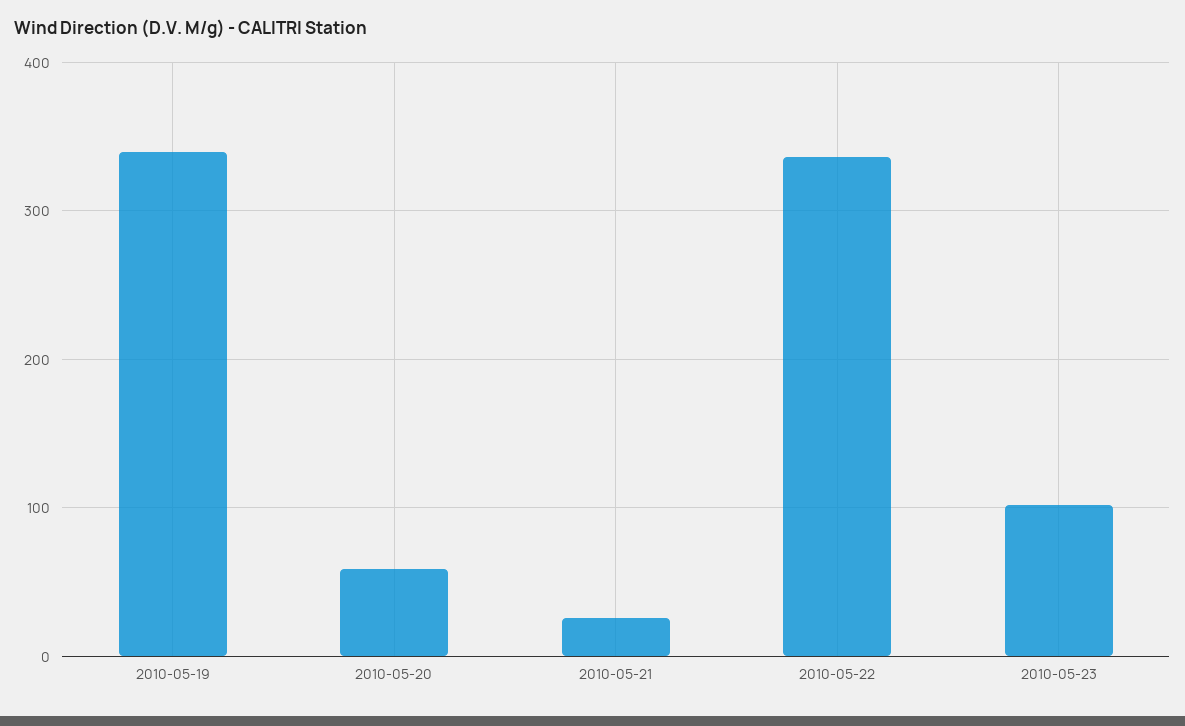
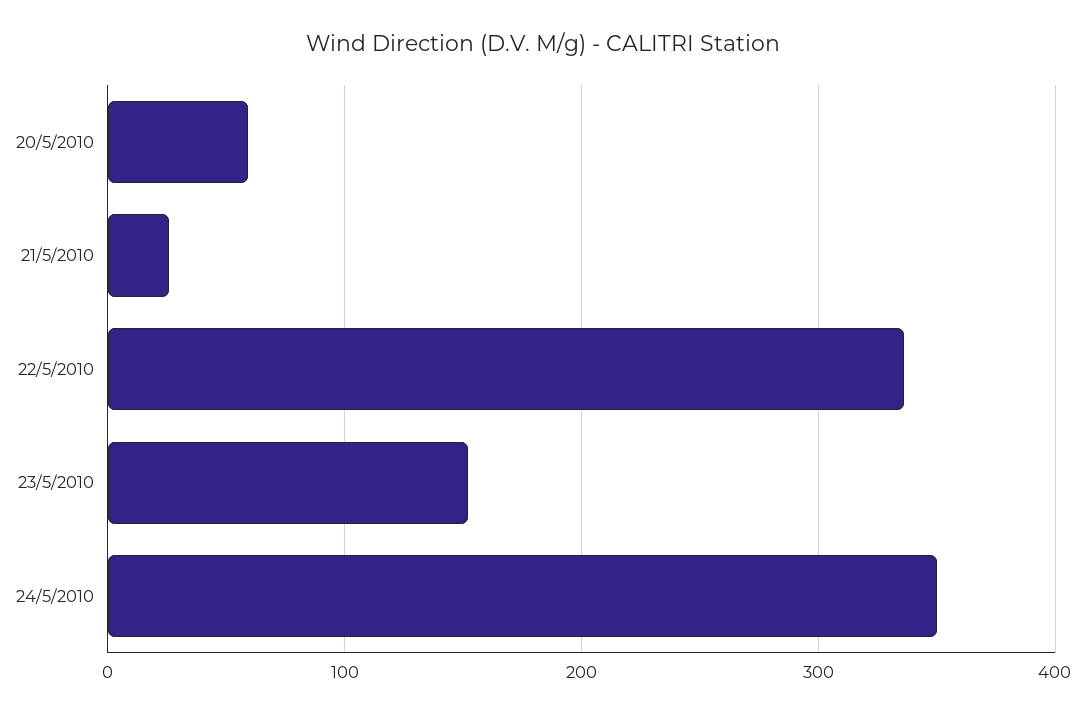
2010-05-19: 340 -> none
2010-05-23: 100 -> 150
24/5/2010: none -> 350

